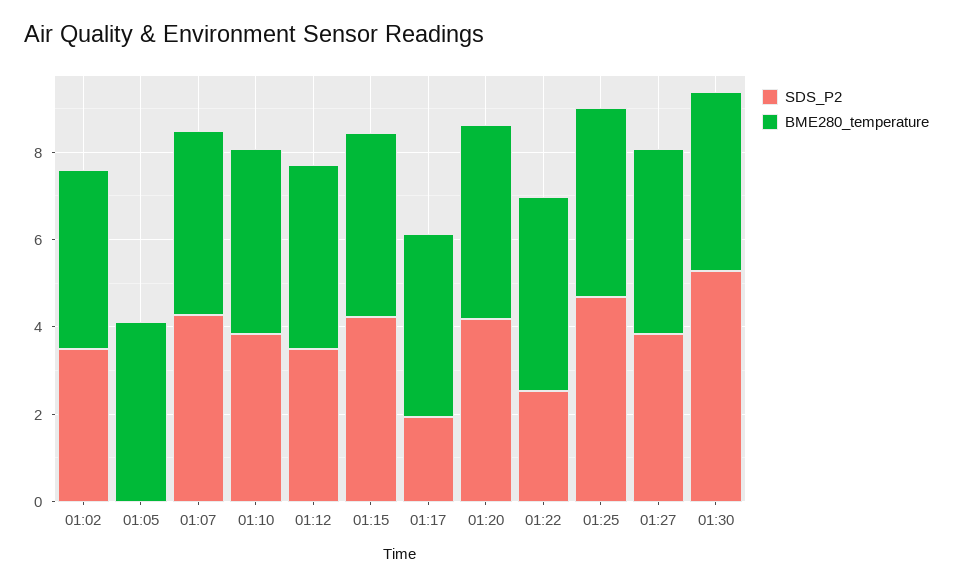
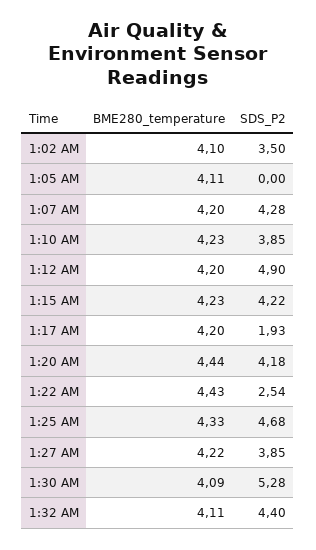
SDS_P2, 01:12: 3.5 -> 4.9
BME280_temperature, 1:32 AM: none -> 4.11
SDS_P2, 1:32 AM: none -> 4.4

